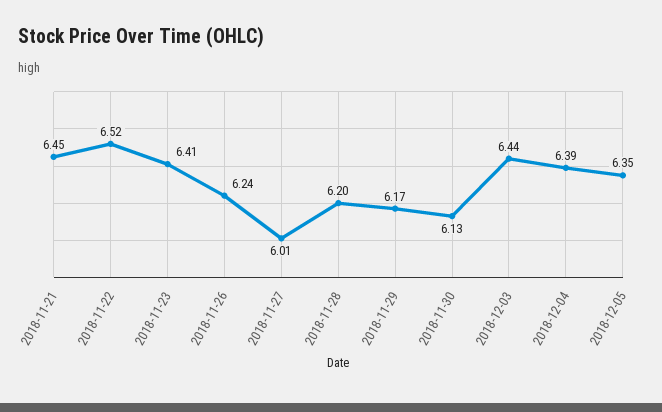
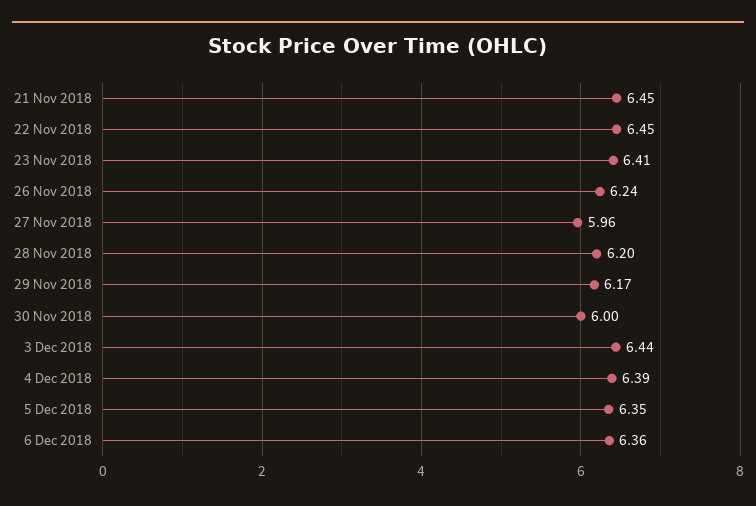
2018-11-22: 6.52 -> 6.45
2018-11-27: 6.01 -> 5.96
2018-11-30: 6.13 -> 6
6 Dec 2018: none -> 6.36

